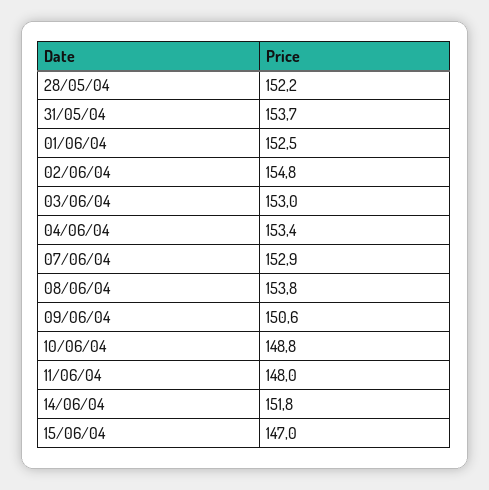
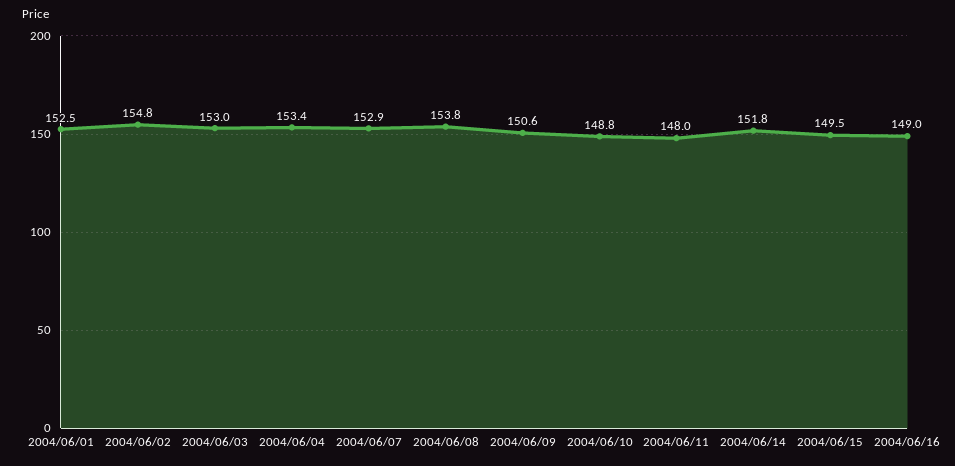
28/05/04: 152.2 -> none
31/05/04: 153.7 -> none
15/06/04: 147 -> 149.5
2004/06/16: none -> 149

